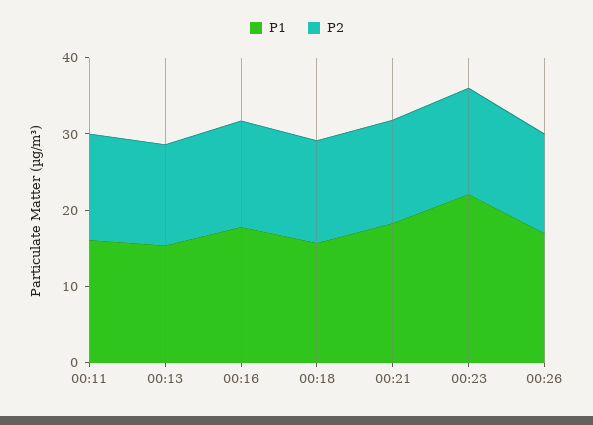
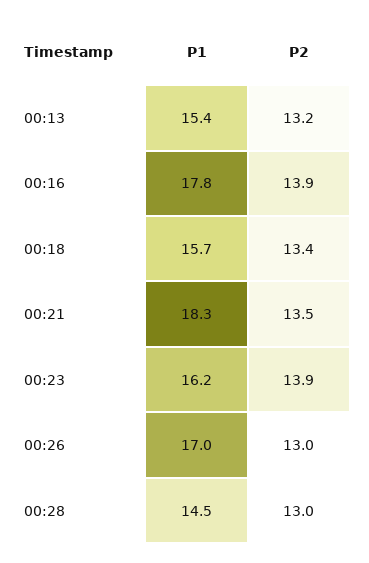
P1, 00:11: 16 -> none
P2, 00:11: 14 -> none
P1, 00:23: 22 -> 16.2
P1, 00:28: none -> 14.5
P2, 00:28: none -> 13

